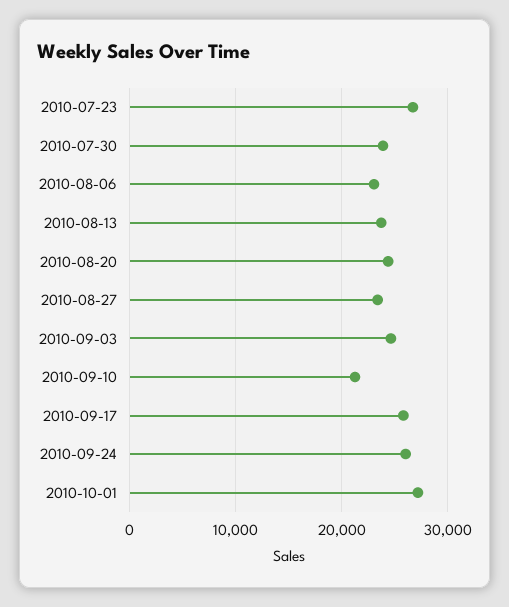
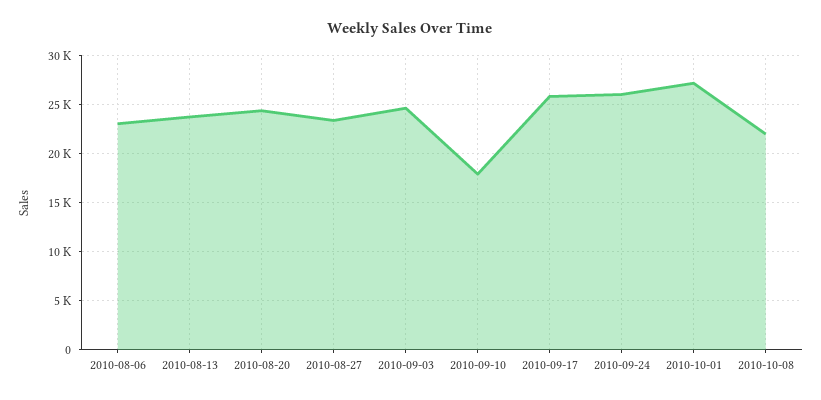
2010-07-23: 27000 -> none
2010-07-30: 24000 -> none
2010-09-10: 21000 -> 18000
2010-10-08: none -> 22000

